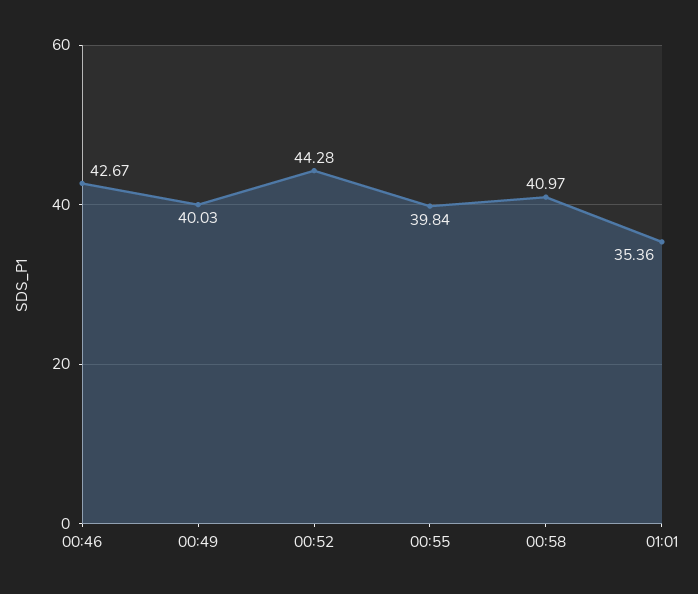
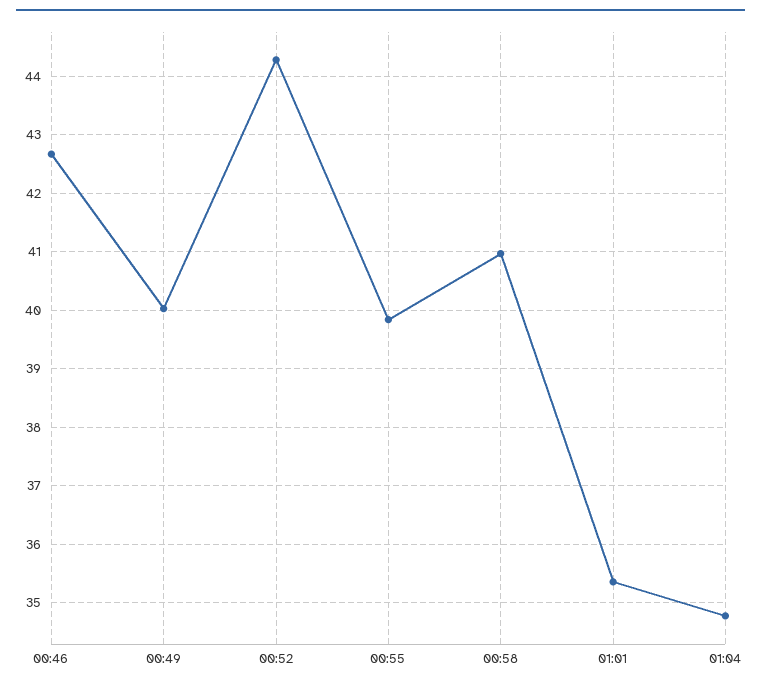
01:04: none -> 34.8

